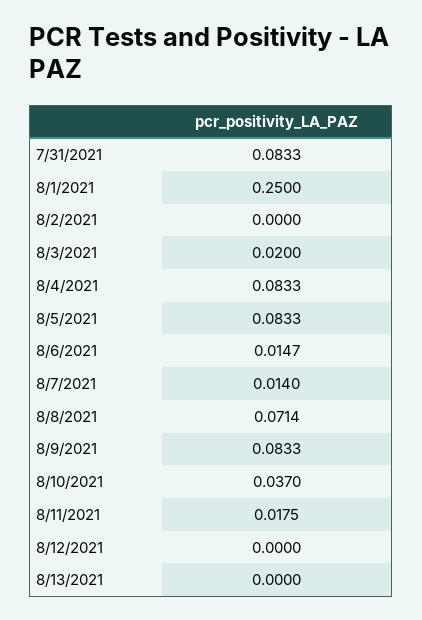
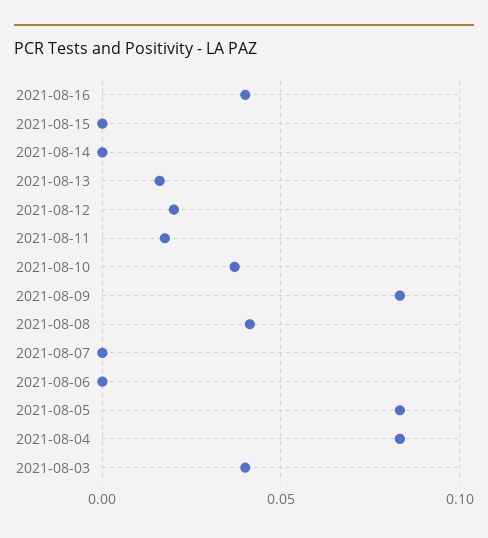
7/31/2021: 0.0833 -> none
8/1/2021: 0.25 -> none
8/2/2021: 0 -> none
8/3/2021: 0.02 -> 0.04
8/6/2021: 0.0147 -> 0
8/7/2021: 0.014 -> 0
8/8/2021: 0.0714 -> 0.04
8/12/2021: 0 -> 0.02
8/13/2021: 0 -> 0.015
2021-08-16: none -> 0.04
2021-08-15: none -> 0
2021-08-14: none -> 0

